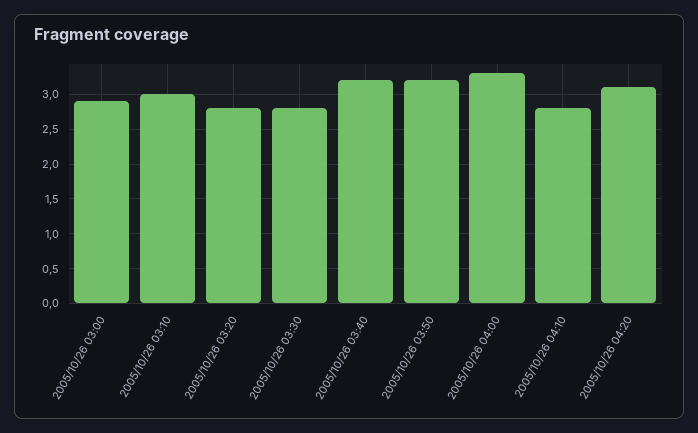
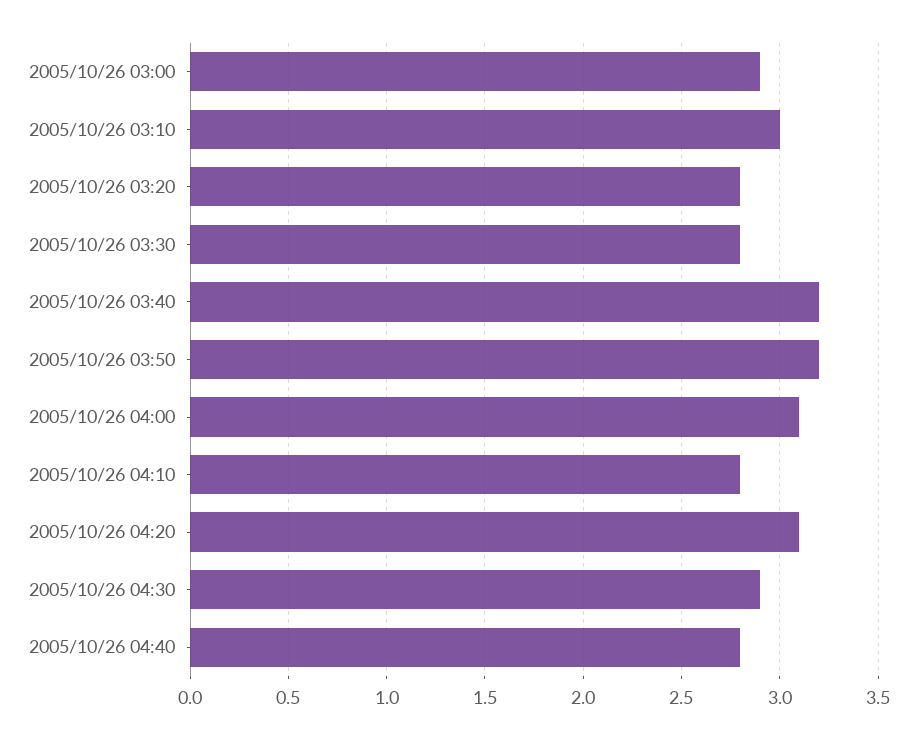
2005/10/26 04:00: 3.3 -> 3.1
2005/10/26 04:30: none -> 2.9
2005/10/26 04:40: none -> 2.8

